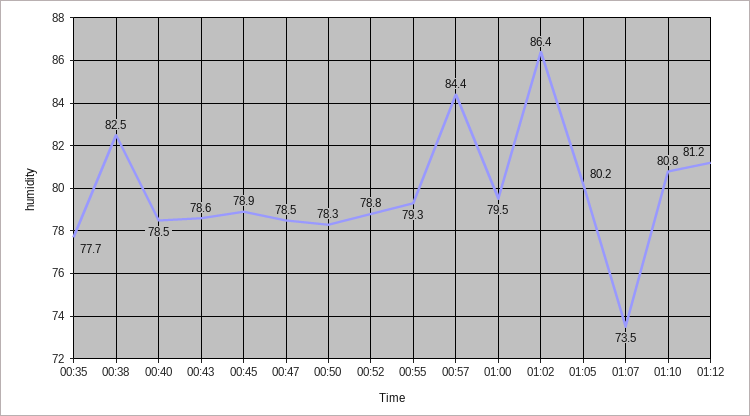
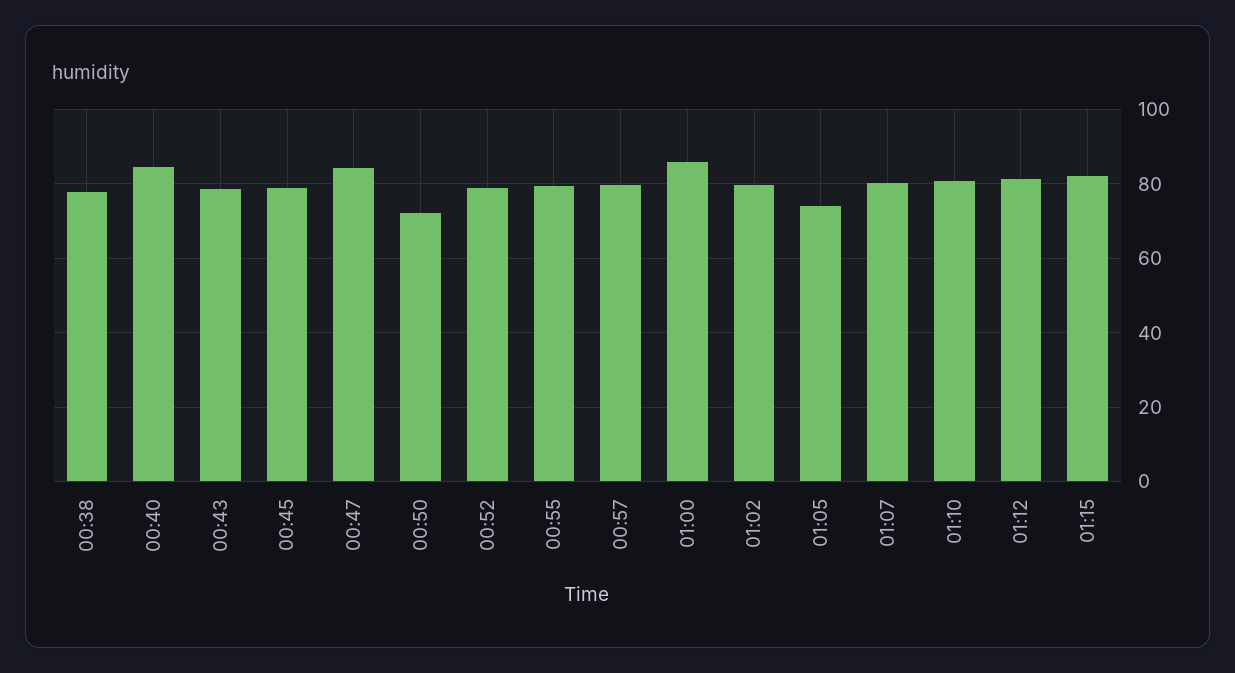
00:35: 77.7 -> none
00:38: 82.5 -> 78
00:40: 78.5 -> 84
00:47: 78.5 -> 84
00:50: 78.3 -> 72
00:57: 84.4 -> 80
01:00: 79.5 -> 86
01:02: 86.4 -> 80
01:05: 80.2 -> 74
01:07: 73.5 -> 80
01:15: none -> 82

